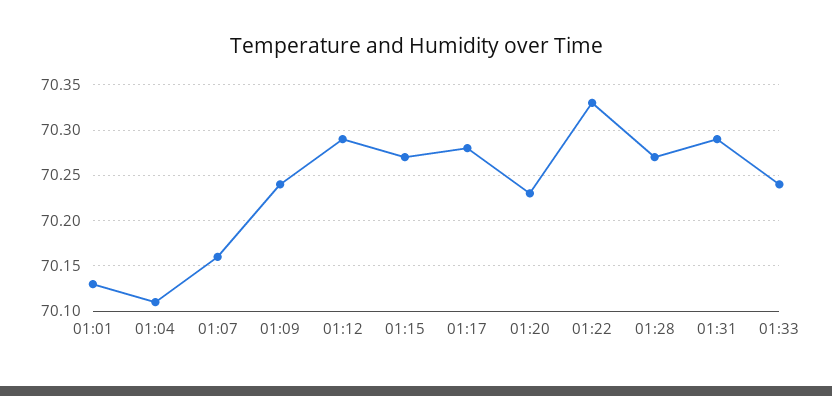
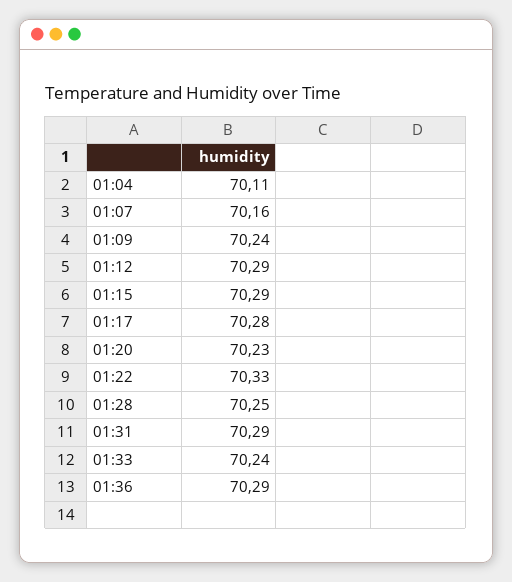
01:01: 70.13 -> none
01:15: 70.27 -> 70.29
01:28: 70.27 -> 70.25
01:36: none -> 70.29

